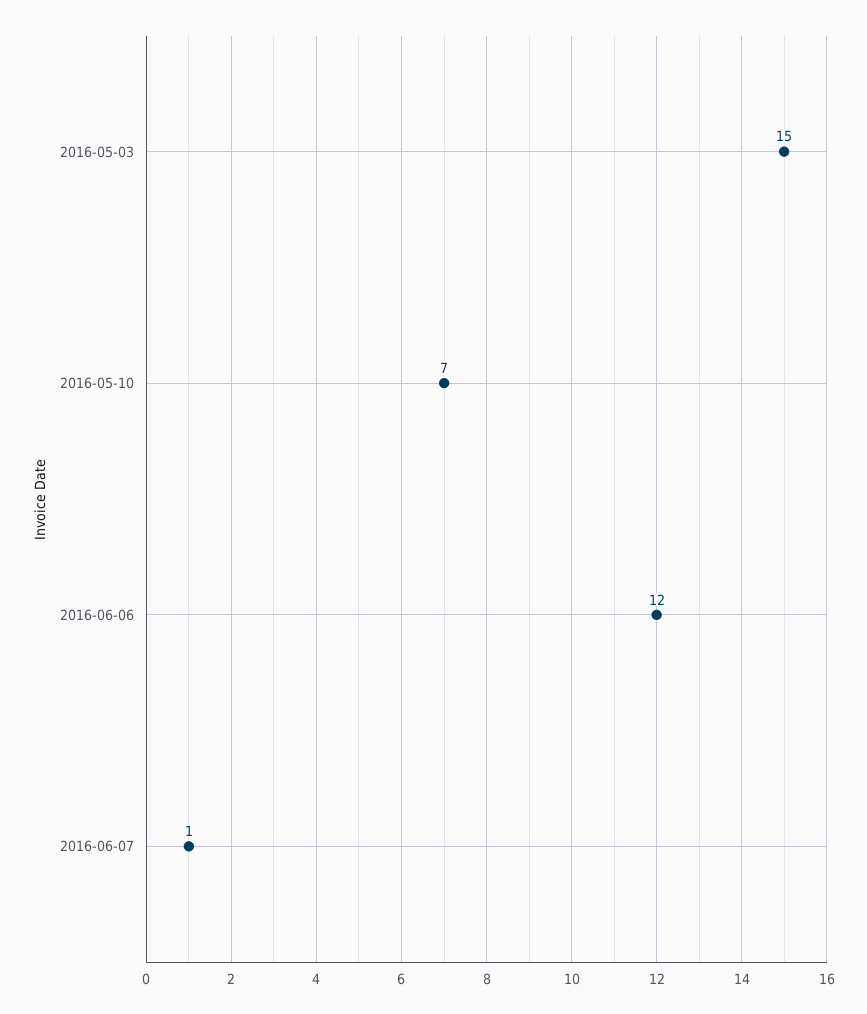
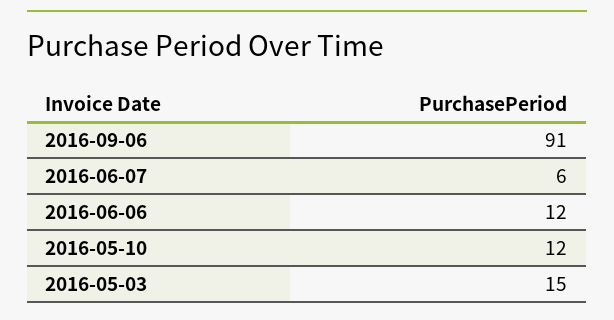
2016-05-10: 7 -> 12
2016-06-07: 1 -> 6
2016-09-06: none -> 91

